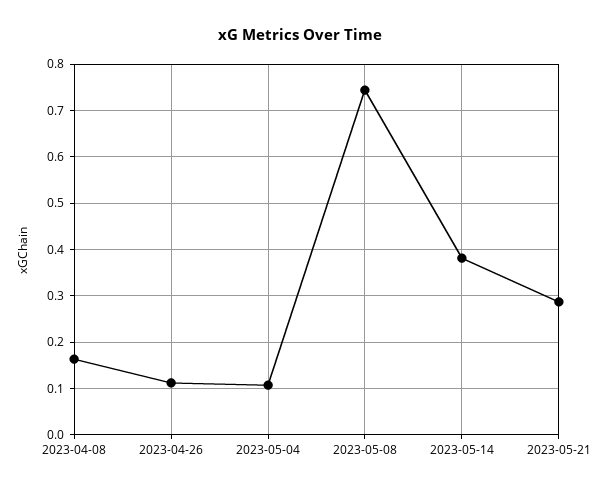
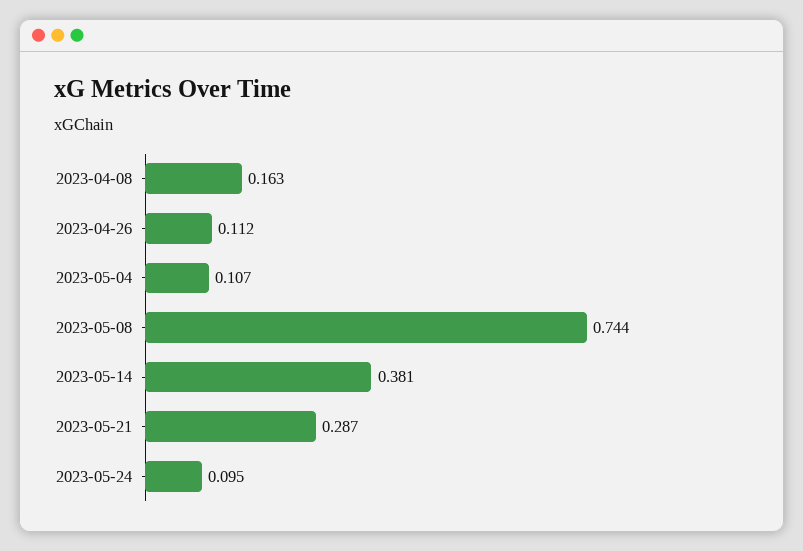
2023-05-24: none -> 0.095

